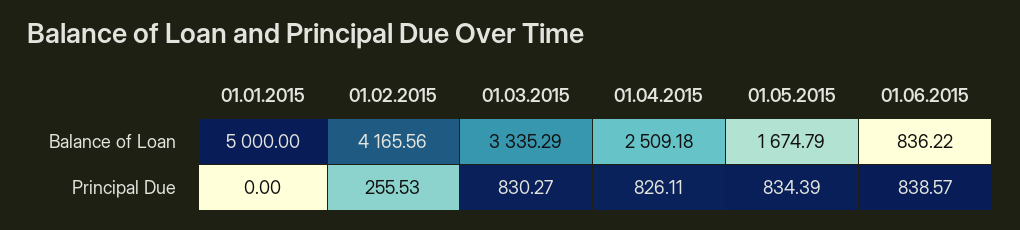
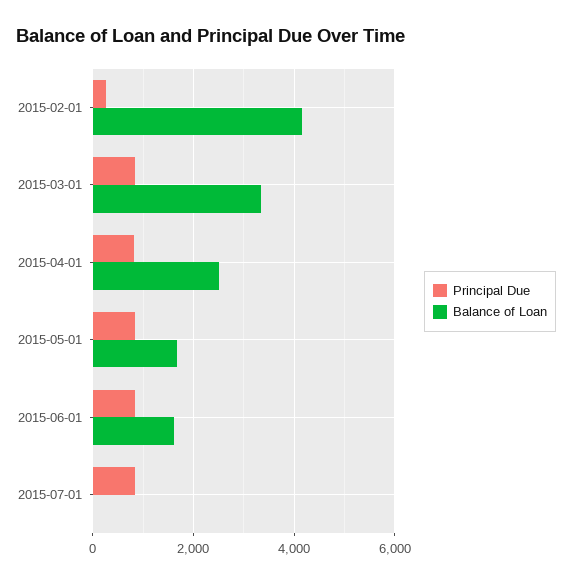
Balance of Loan, 01.01.2015: 5000 -> none
Balance of Loan, 01.06.2015: 836.22 -> 1600
Principal Due, 01.01.2015: 0 -> none
Principal Due, 2015-07-01: none -> 800
Balance of Loan, 2015-07-01: none -> 0

